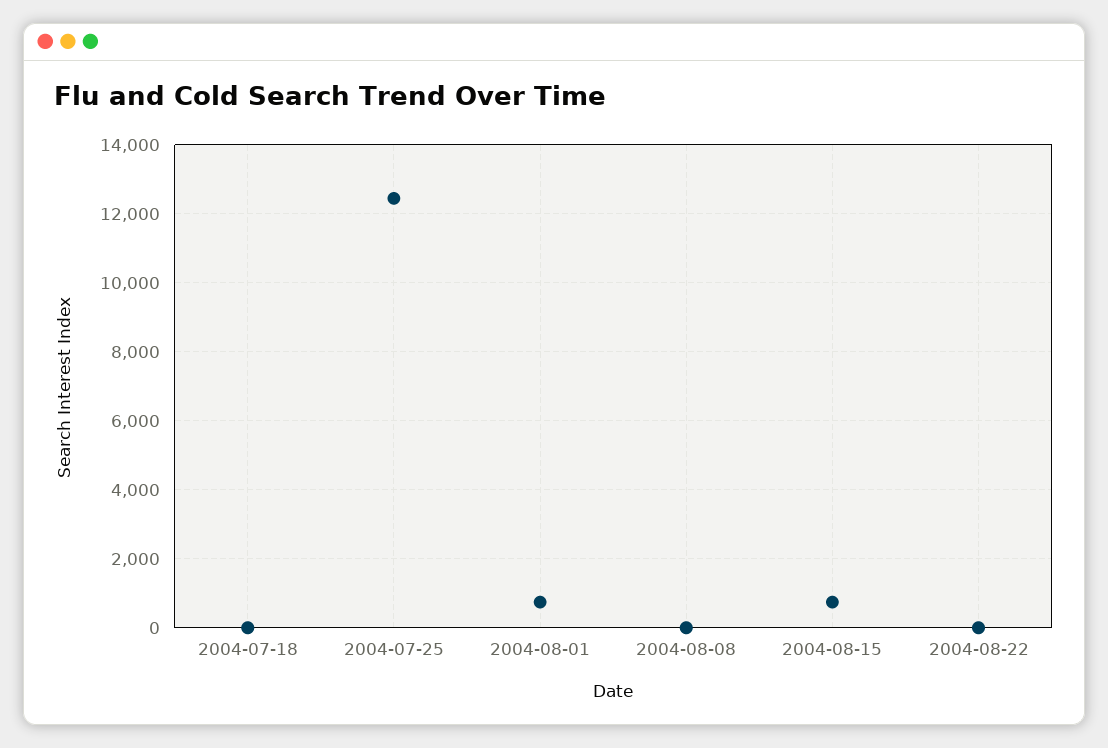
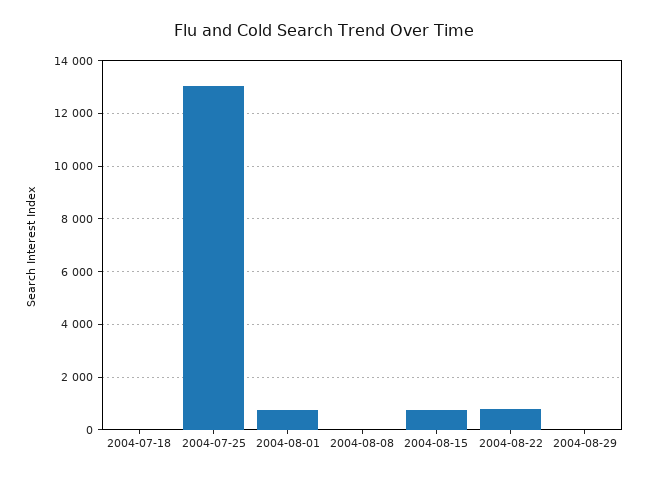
2004-07-25: 12400 -> 13000
2004-08-22: 0 -> 750
2004-08-29: none -> 0

